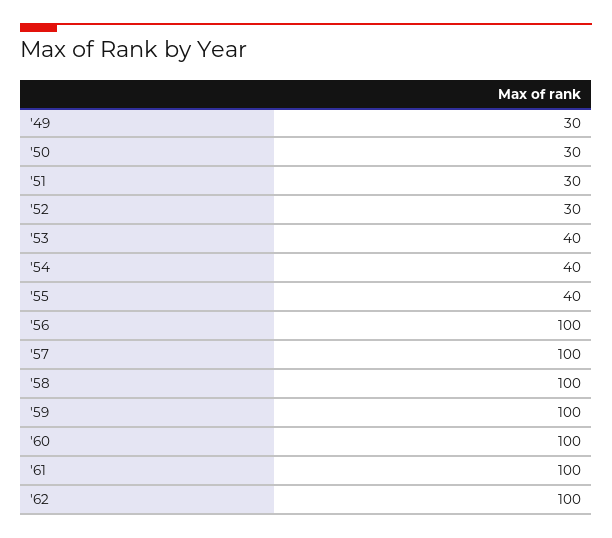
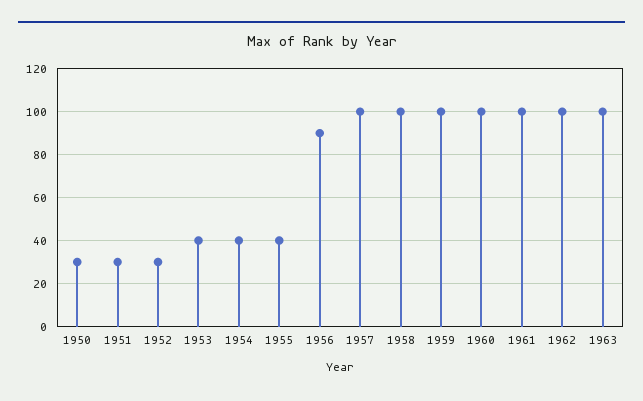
'49: 30 -> none
'56: 100 -> 90
1963: none -> 100

